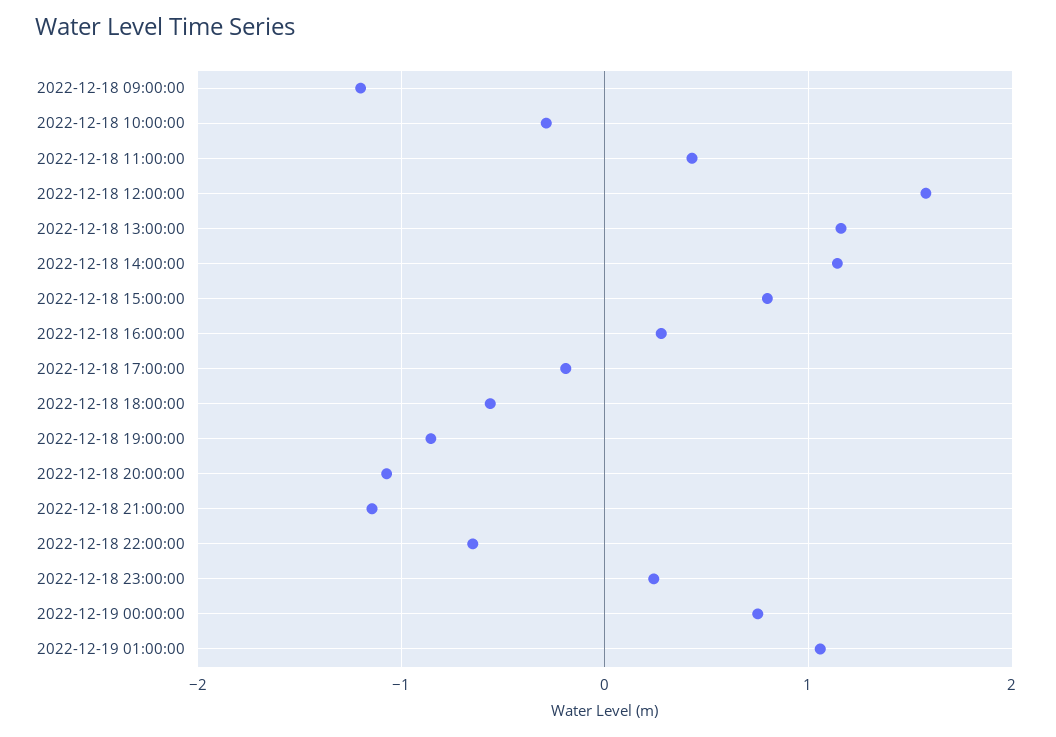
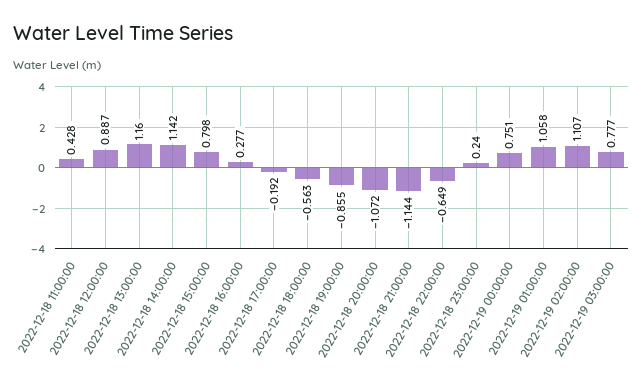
2022-12-18 09:00:00: -1.2 -> none
2022-12-18 10:00:00: -0.3 -> none
2022-12-18 12:00:00: 1.6 -> 0.887
2022-12-19 02:00:00: none -> 1.107
2022-12-19 03:00:00: none -> 0.777

